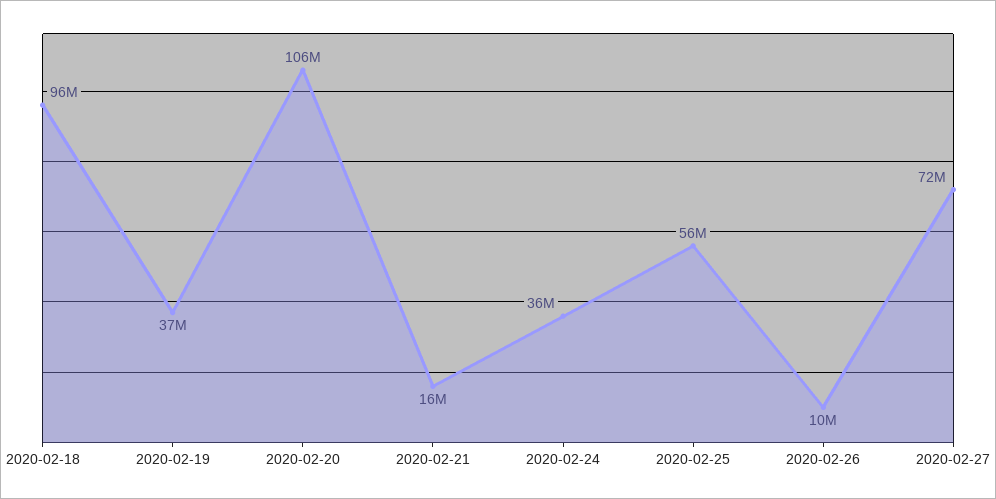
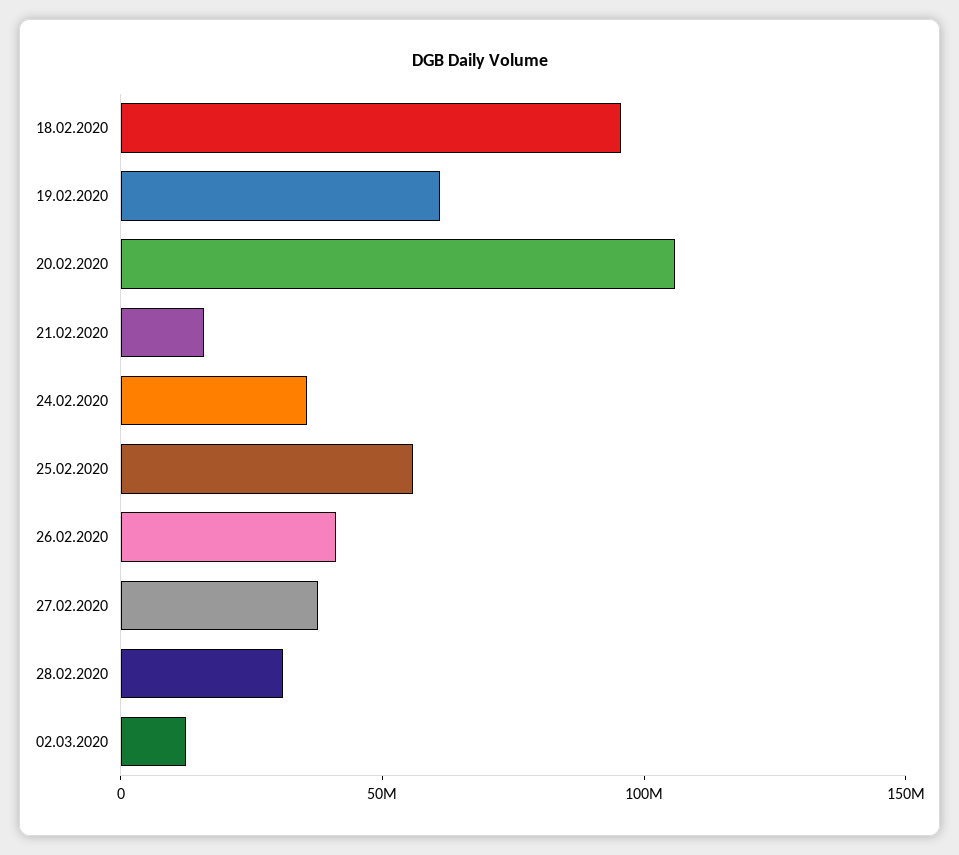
2020-02-19: 37000000 -> 60000000
2020-02-26: 10000000 -> 40000000
2020-02-27: 72000000 -> 40000000
28.02.2020: none -> 30000000
02.03.2020: none -> 10000000

